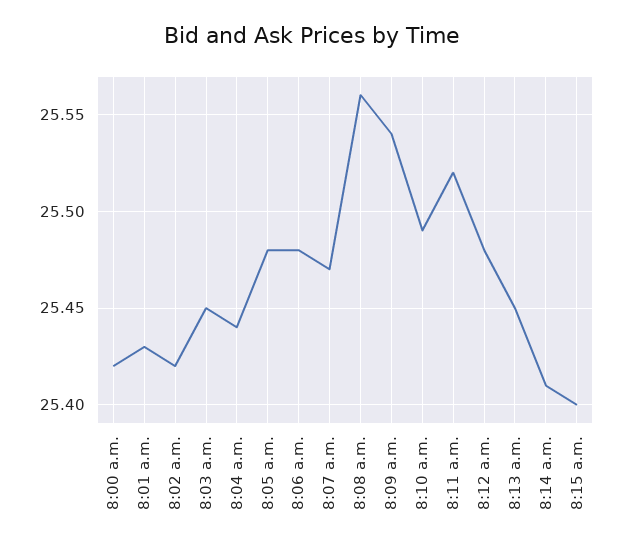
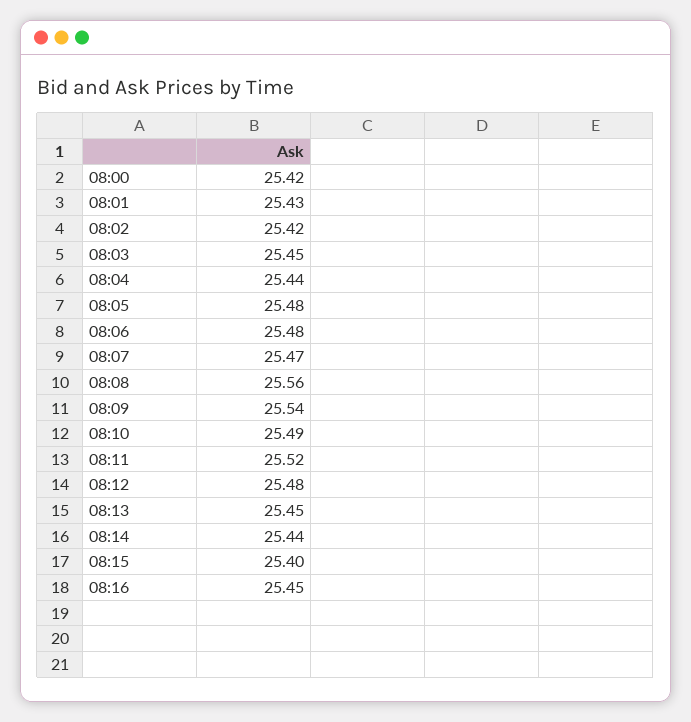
8:14 a.m.: 25.41 -> 25.44
08:16: none -> 25.45

